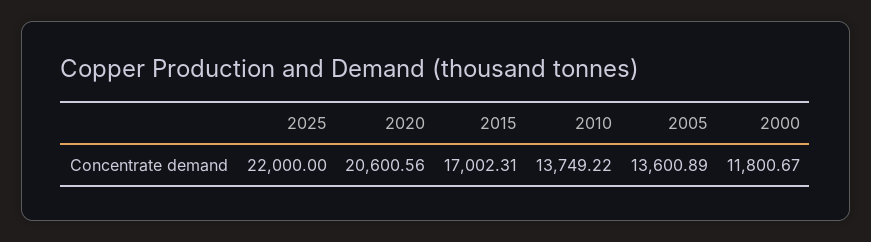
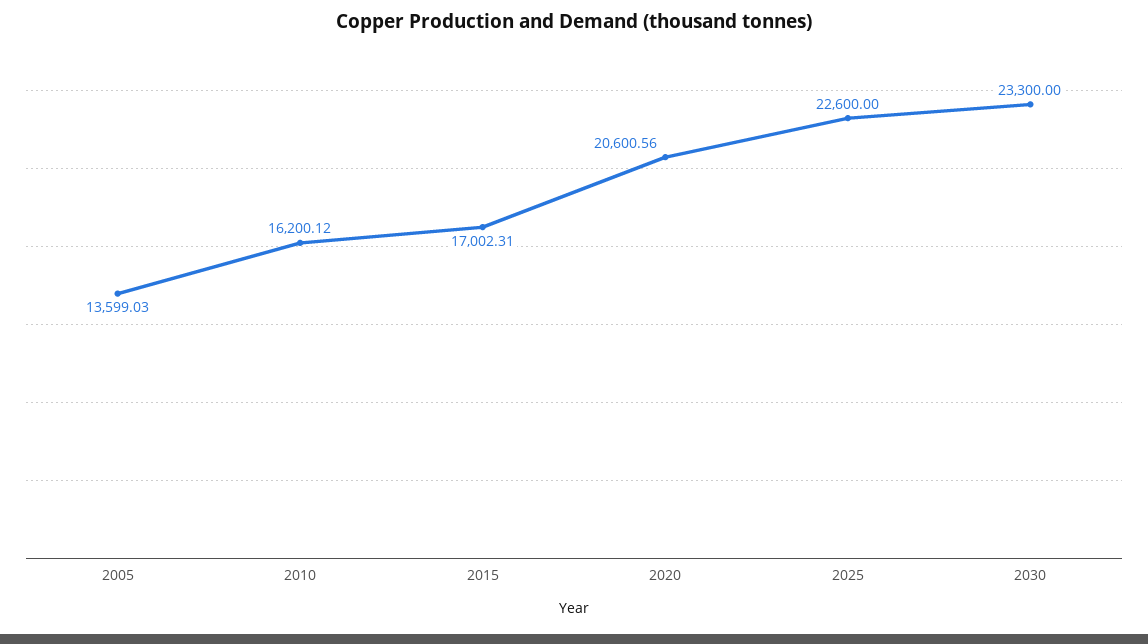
2025: 22000 -> 22600
2010: 13749.22 -> 16200.12
2005: 13600.89 -> 13599.03
2000: 11800.67 -> none
2030: none -> 23300

